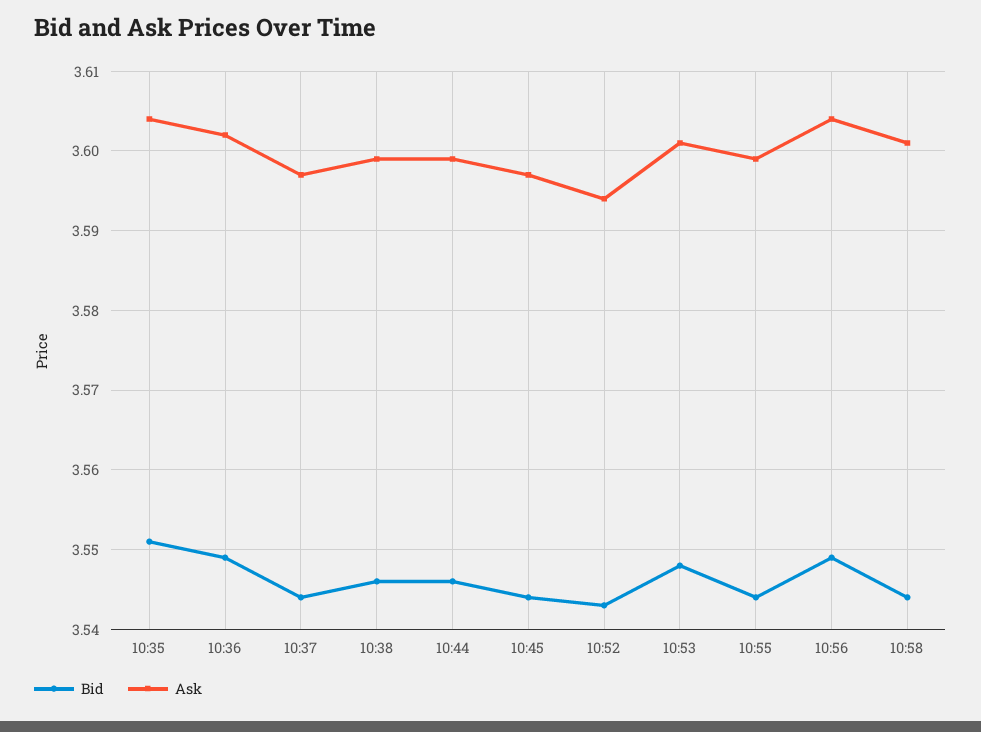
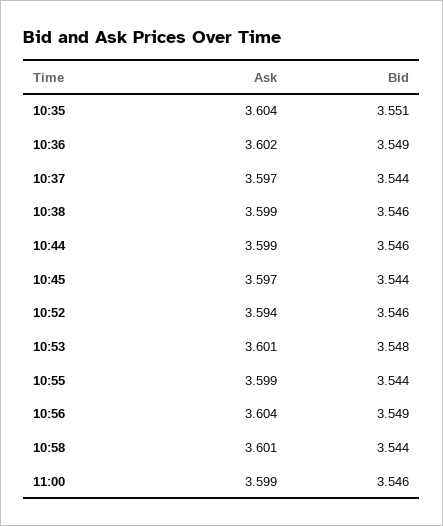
Bid, 10:52: 3.543 -> 3.546
Ask, 11:00: none -> 3.599
Bid, 11:00: none -> 3.546

